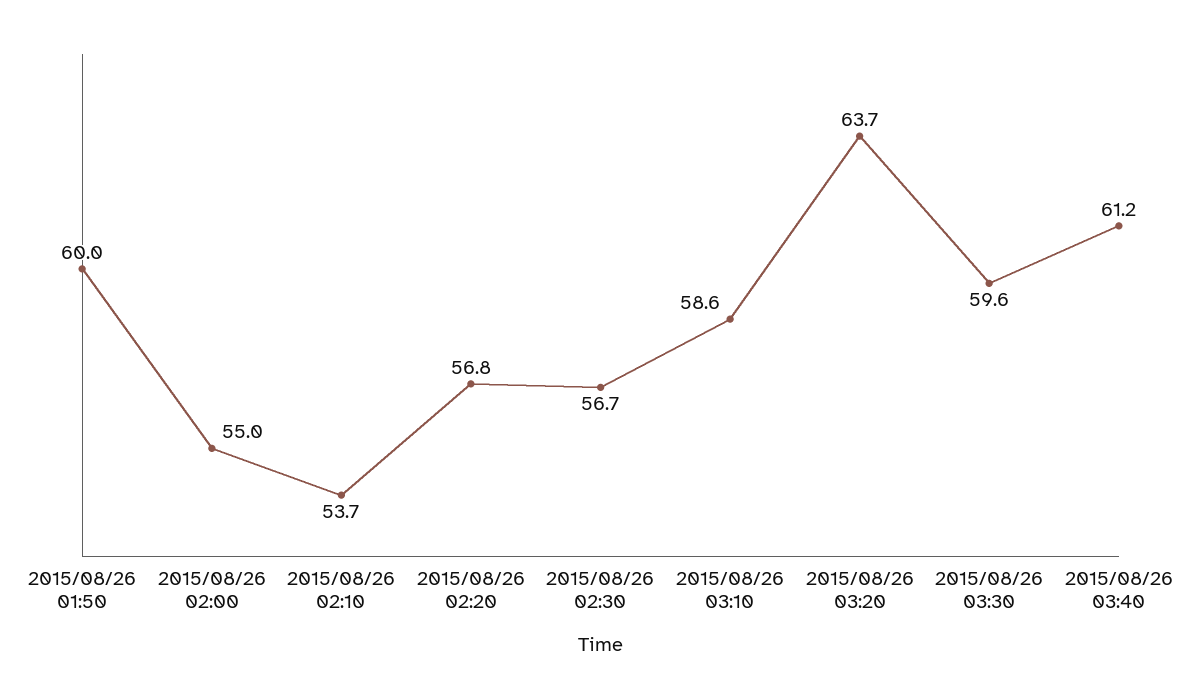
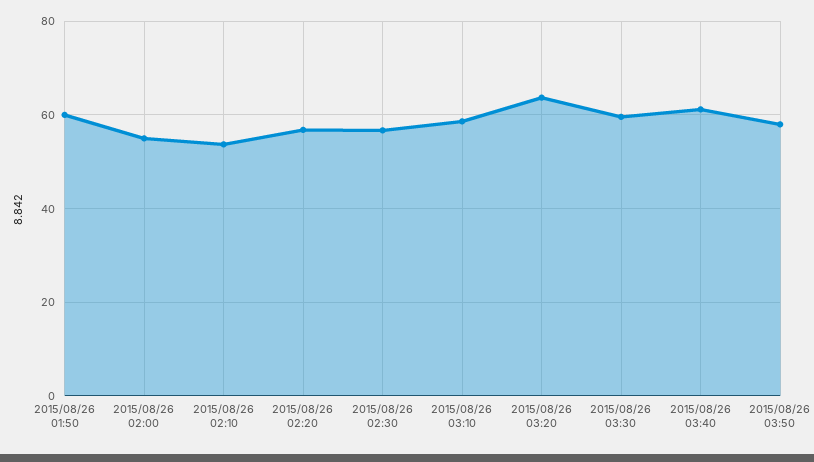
2015/08/26 03:50: none -> 58

